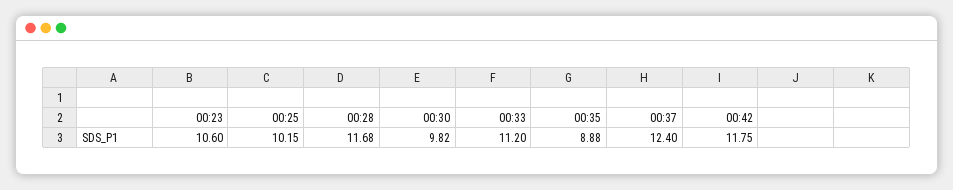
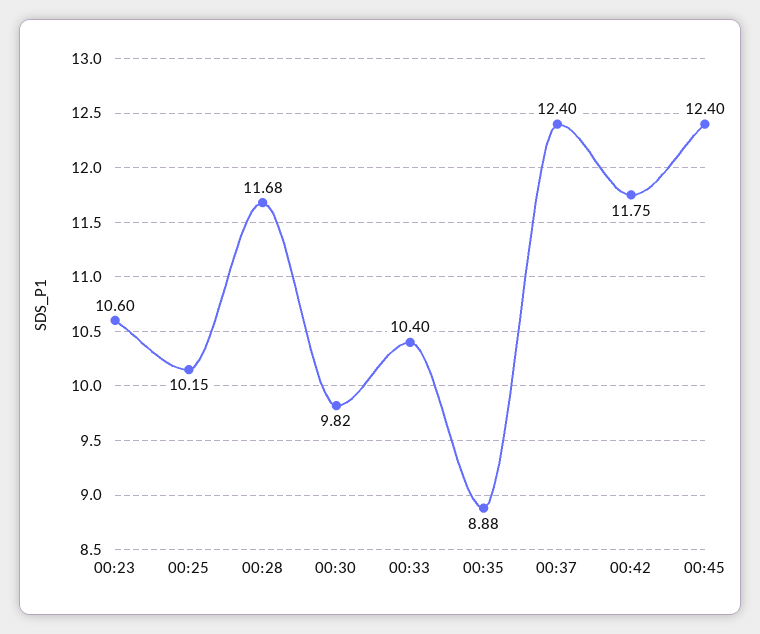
00:33: 11.2 -> 10.4
00:45: none -> 12.4

